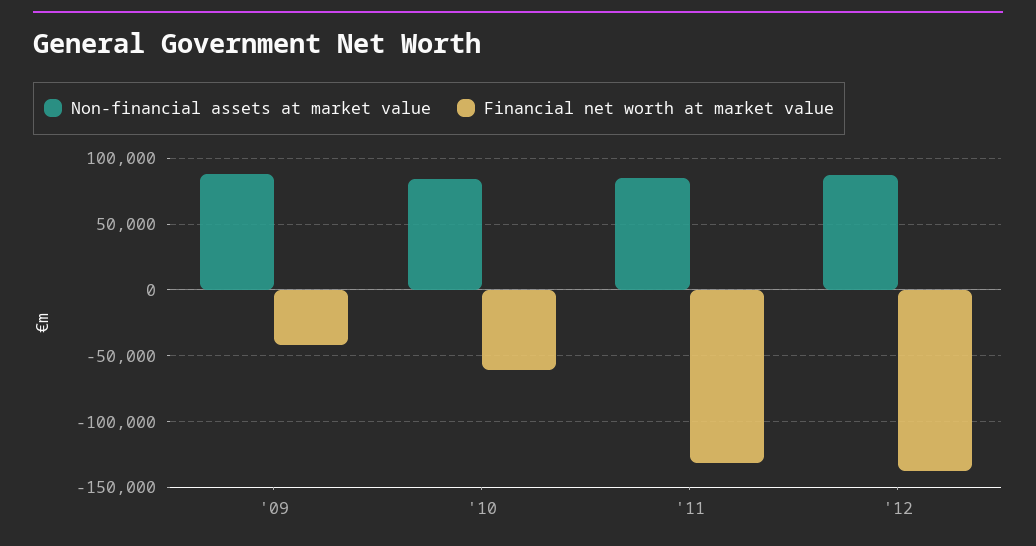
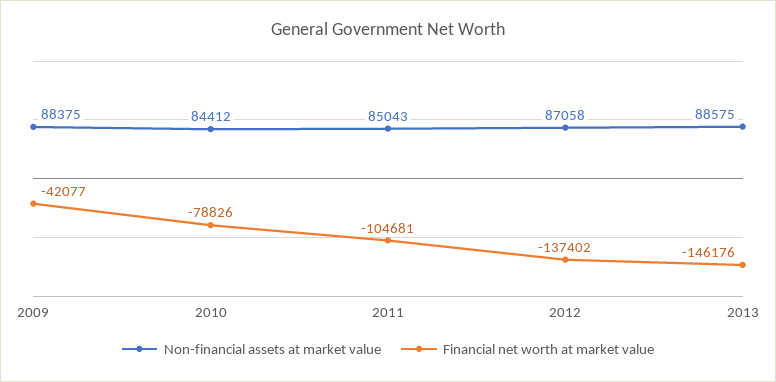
Financial net worth at market value, '10: -60000 -> -78826
Financial net worth at market value, '11: -130000 -> -104681
Non-financial assets at market value, 2013: none -> 88575
Financial net worth at market value, 2013: none -> -146176

